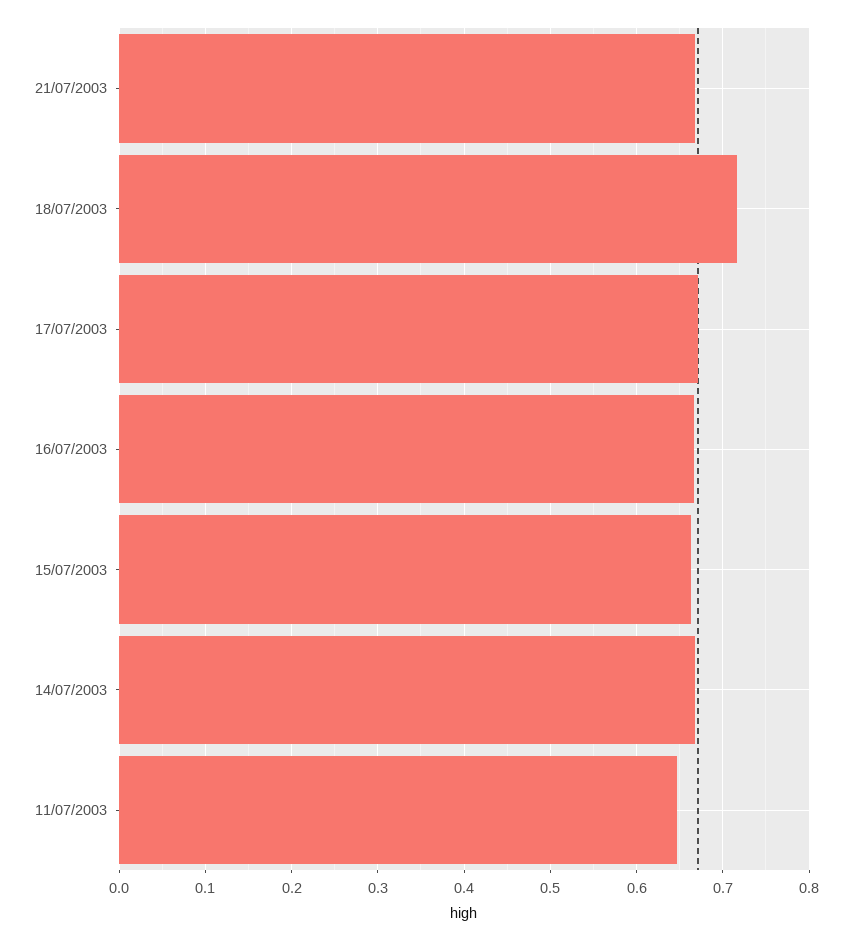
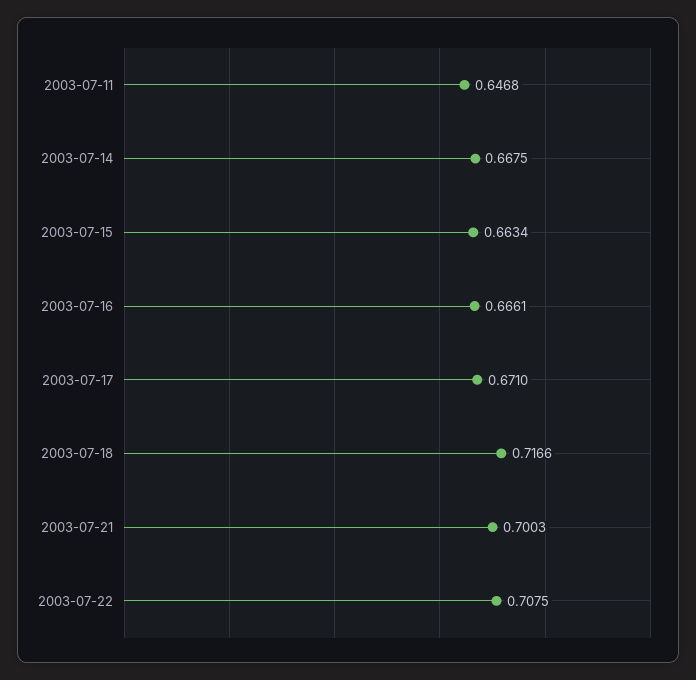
21/07/2003: 0.67 -> 0.7003
2003-07-22: none -> 0.7075

